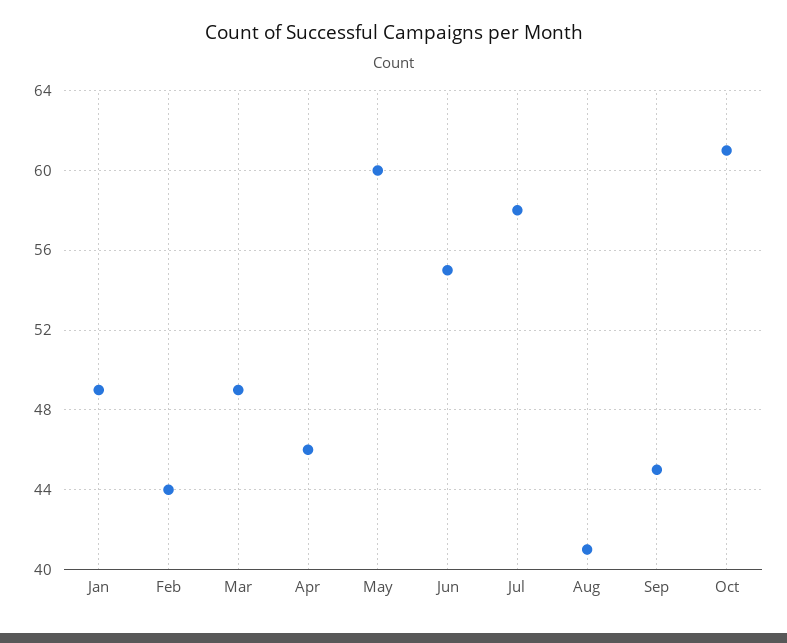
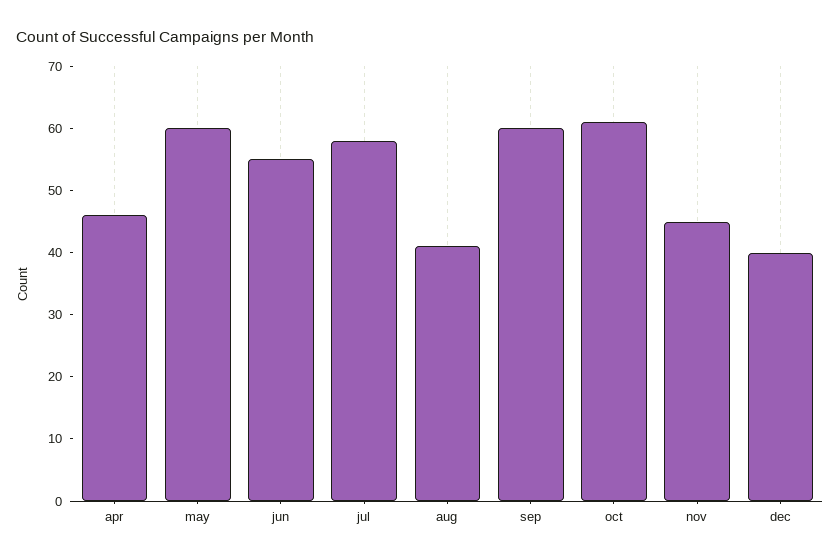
Jan: 49 -> none
Feb: 44 -> none
Mar: 49 -> none
Sep: 45 -> 60
nov: none -> 45
dec: none -> 40

